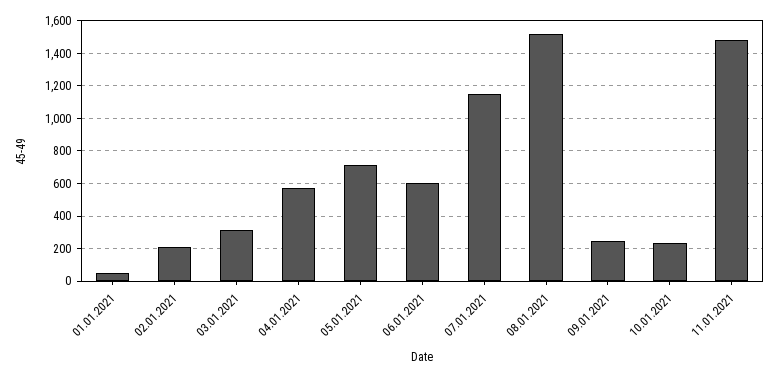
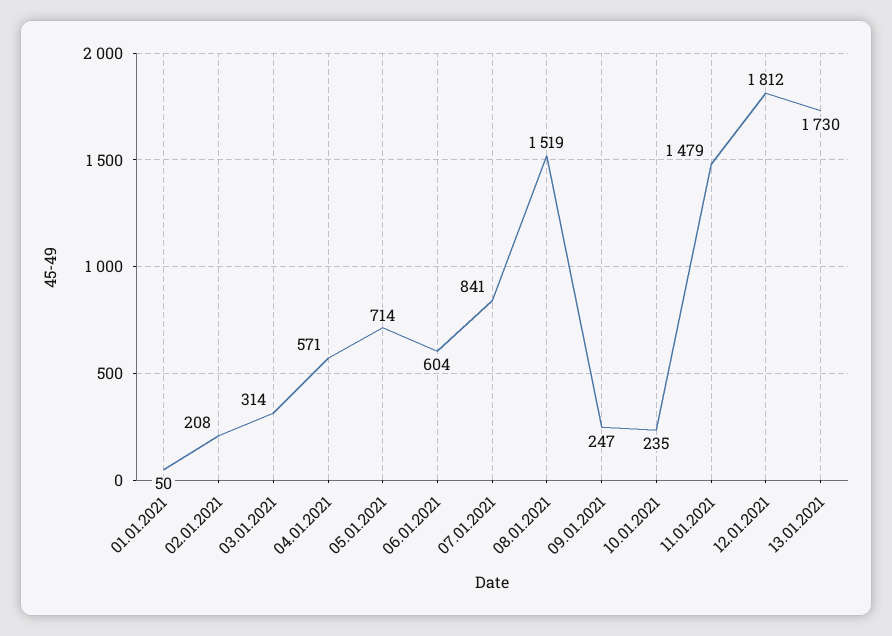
07.01.2021: 1150 -> 841
12.01.2021: none -> 1812
13.01.2021: none -> 1730

